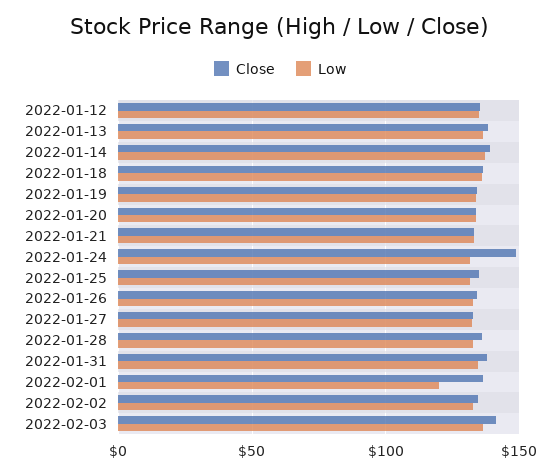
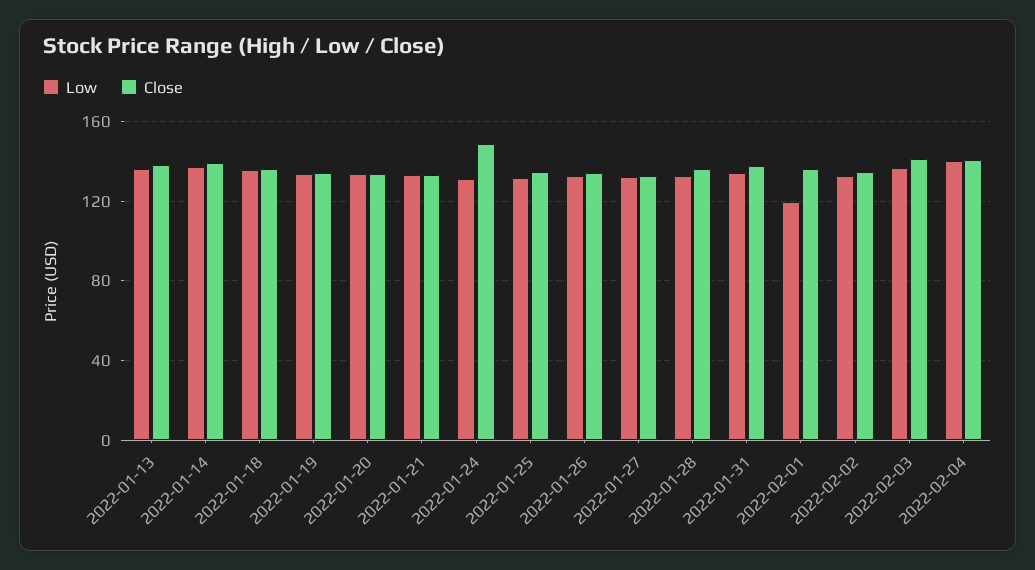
Close, 2022-01-12: 135 -> none
Low, 2022-01-12: 135 -> none
Low, 2022-02-04: none -> 140
Close, 2022-02-04: none -> 140

